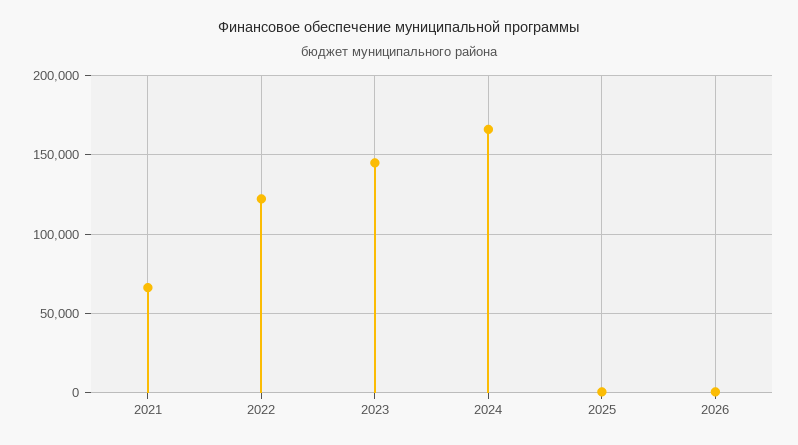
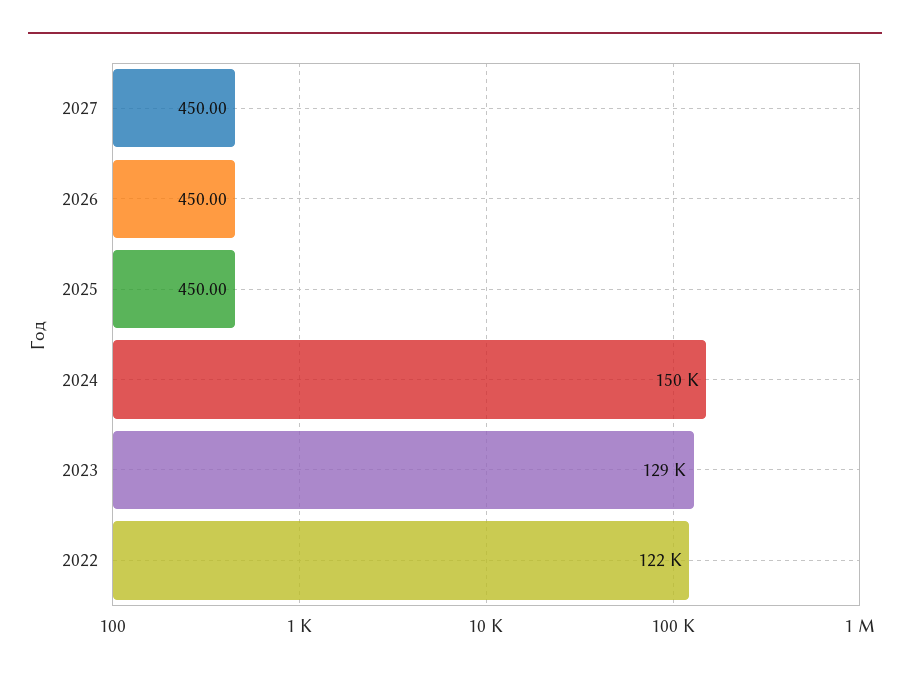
2021: 65000 -> none
2023: 145000 -> 129000
2024: 165000 -> 150000
2027: none -> 450

